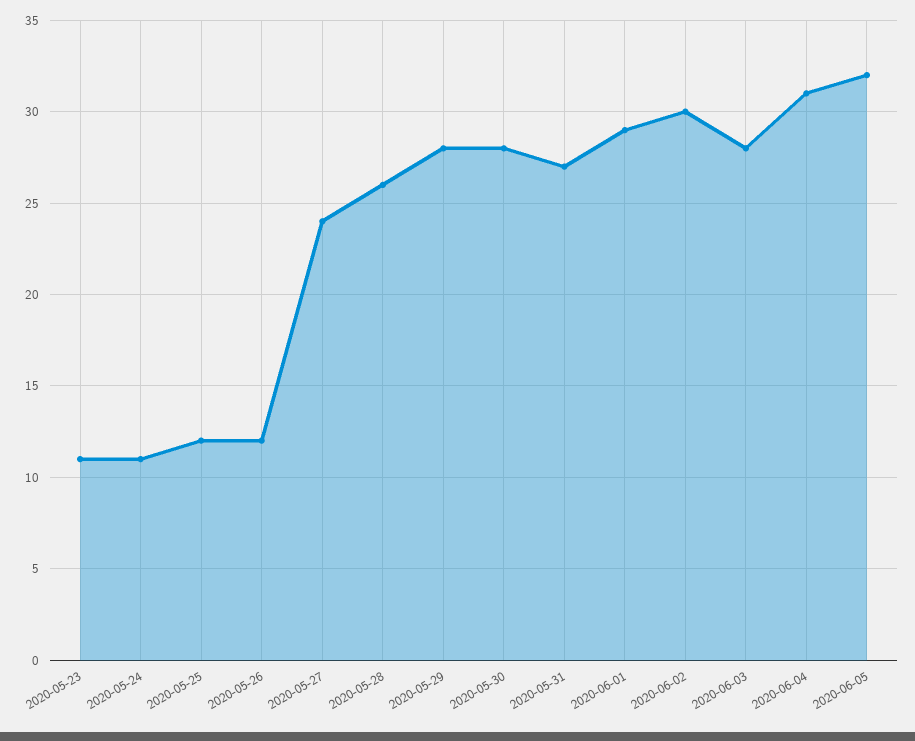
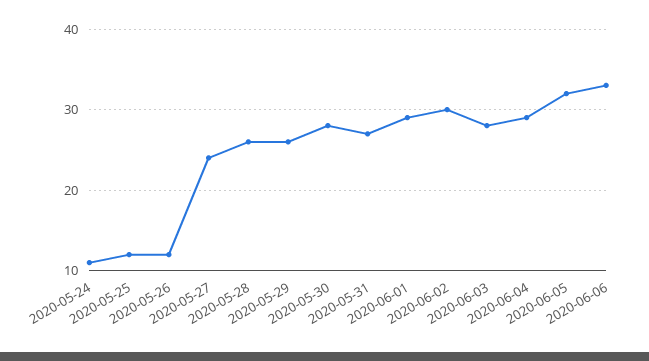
2020-05-23: 11 -> none
2020-05-29: 28 -> 26
2020-06-04: 31 -> 29
2020-06-06: none -> 33

